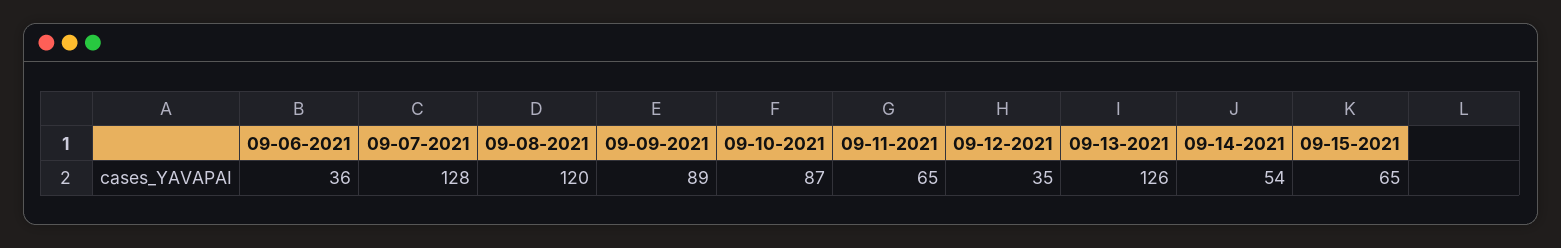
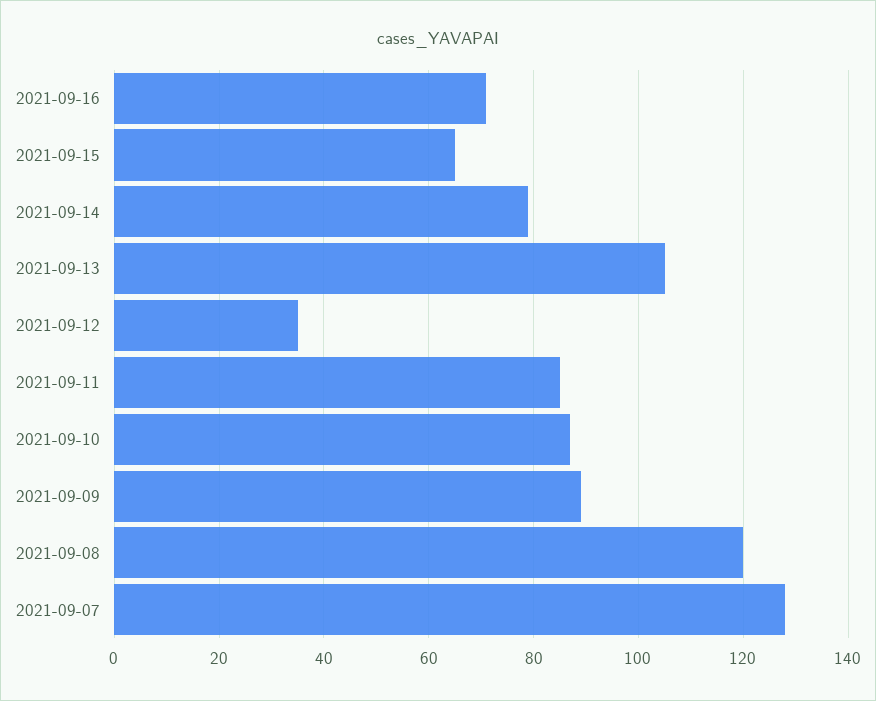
09-06-2021: 36 -> none
09-11-2021: 65 -> 85
09-13-2021: 126 -> 105
09-14-2021: 54 -> 80
2021-09-16: none -> 70

